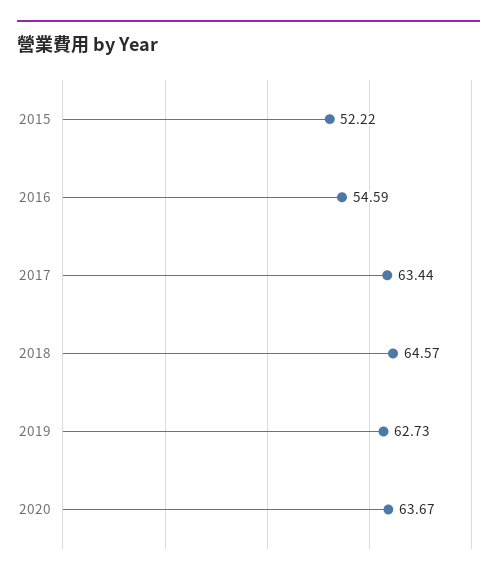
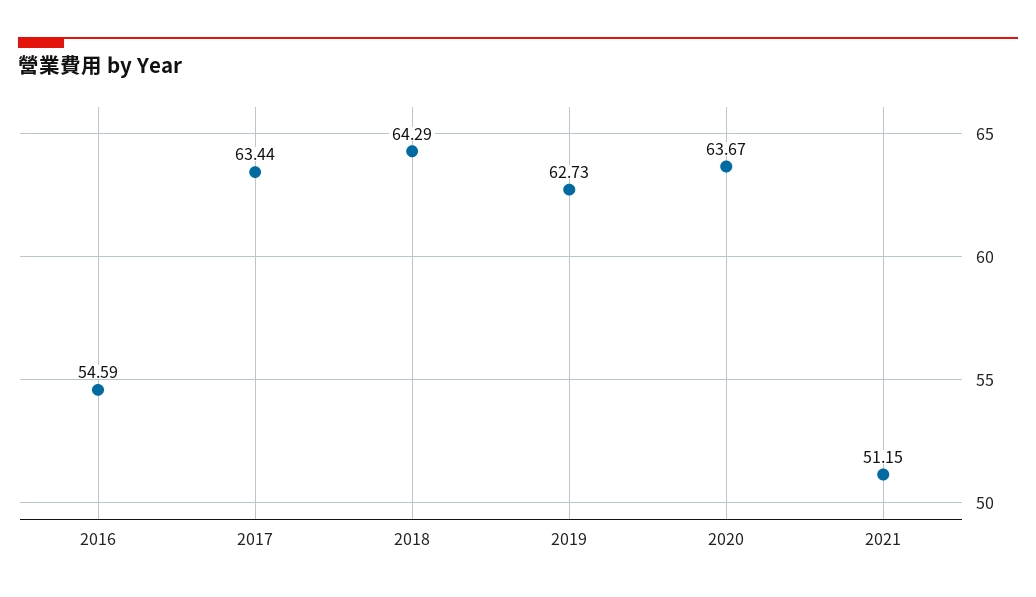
2015: 52.22 -> none
2018: 64.57 -> 64.29
2021: none -> 51.15

